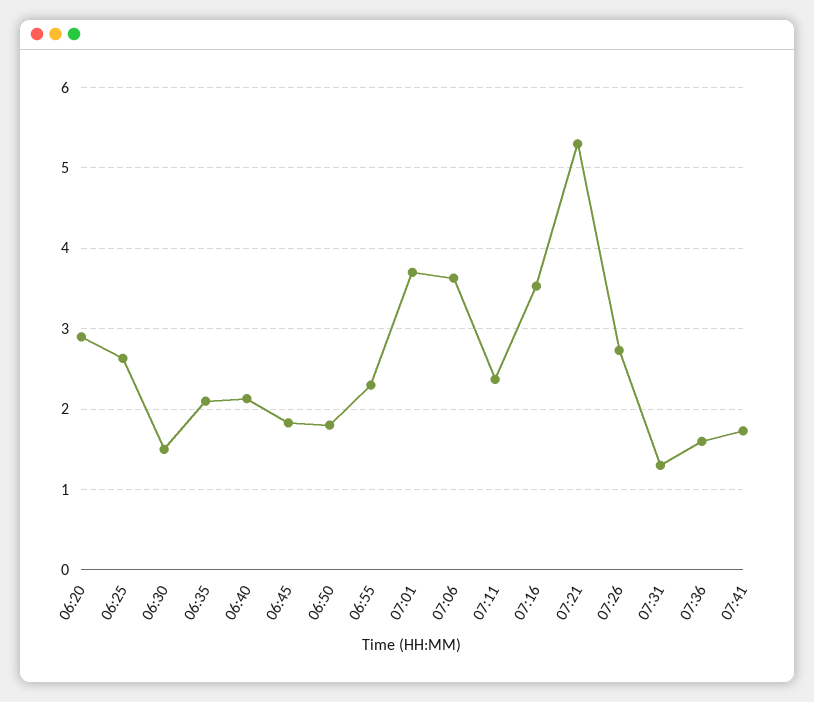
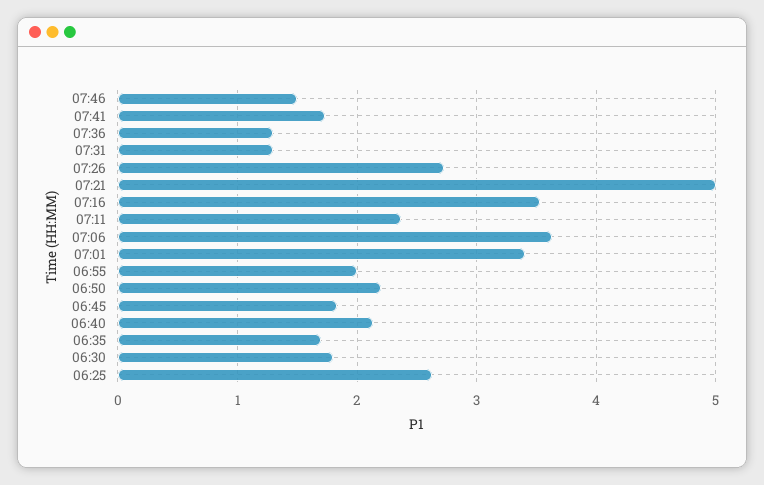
06:20: 2.9 -> none
06:30: 1.5 -> 1.8
06:35: 2.1 -> 1.7
06:50: 1.8 -> 2.2
06:55: 2.3 -> 2
07:01: 3.7 -> 3.4
07:21: 5.3 -> 5
07:36: 1.6 -> 1.3
07:46: none -> 1.5

